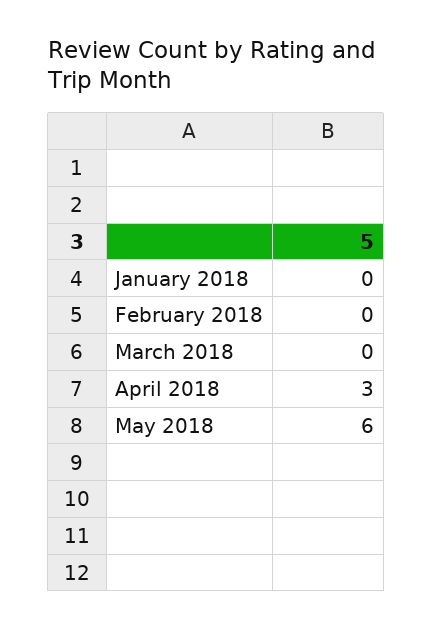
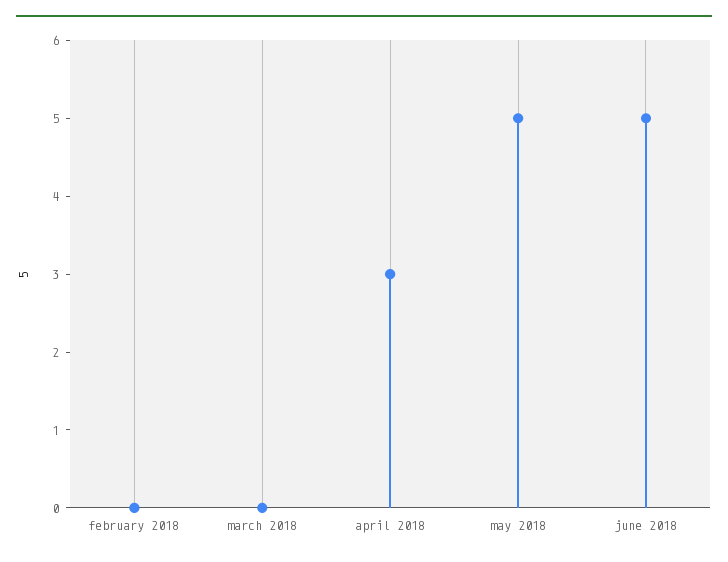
January 2018: 0 -> none
May 2018: 6 -> 5
june 2018: none -> 5

